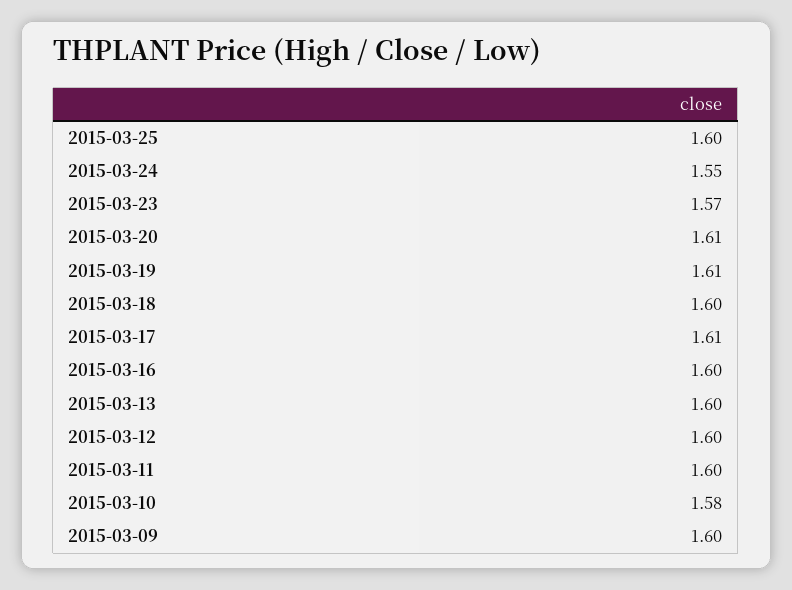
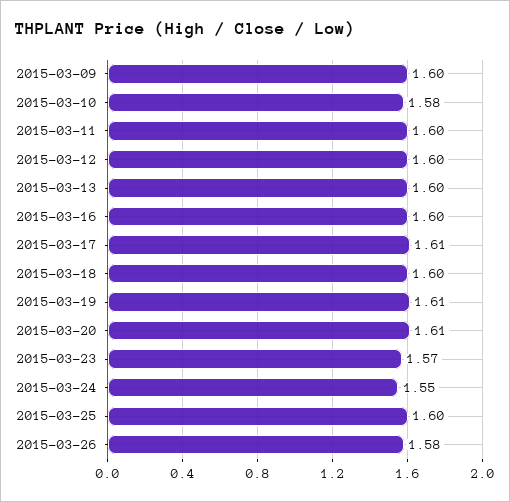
2015-03-26: none -> 1.58

